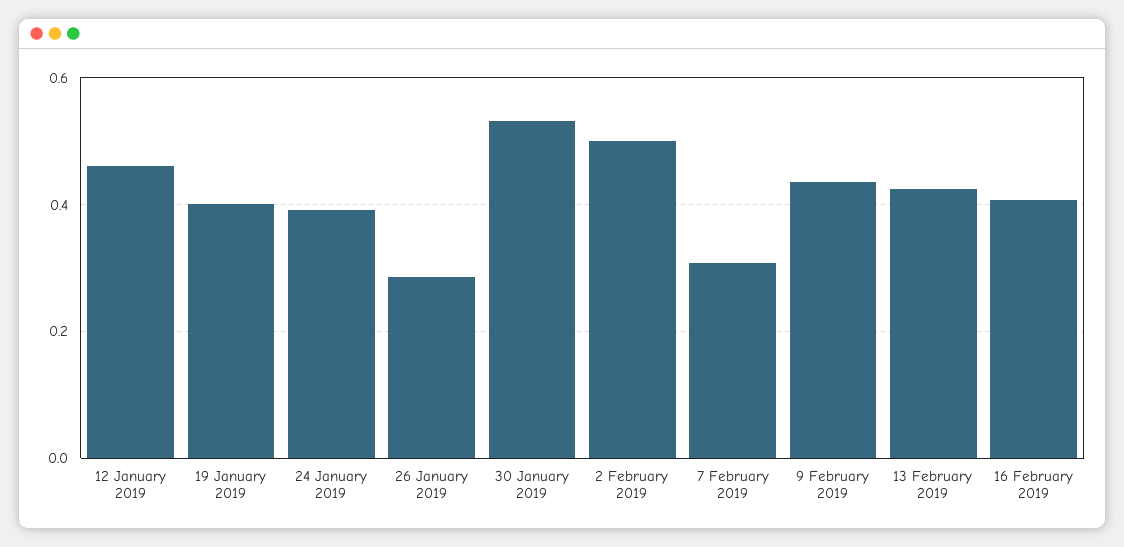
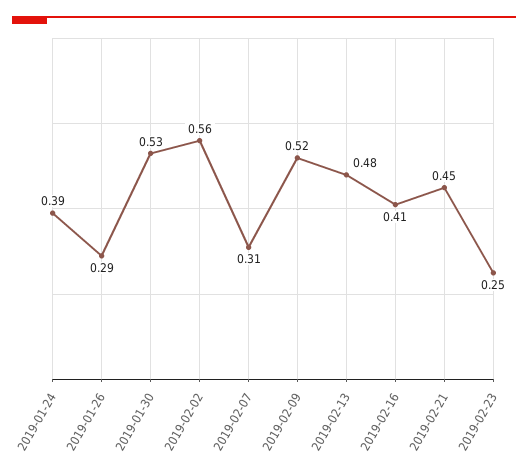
12 January 2019: 0.46 -> none
19 January 2019: 0.4 -> none
2 February 2019: 0.5 -> 0.56
9 February 2019: 0.44 -> 0.52
13 February 2019: 0.42 -> 0.48
2019-02-21: none -> 0.45
2019-02-23: none -> 0.25

